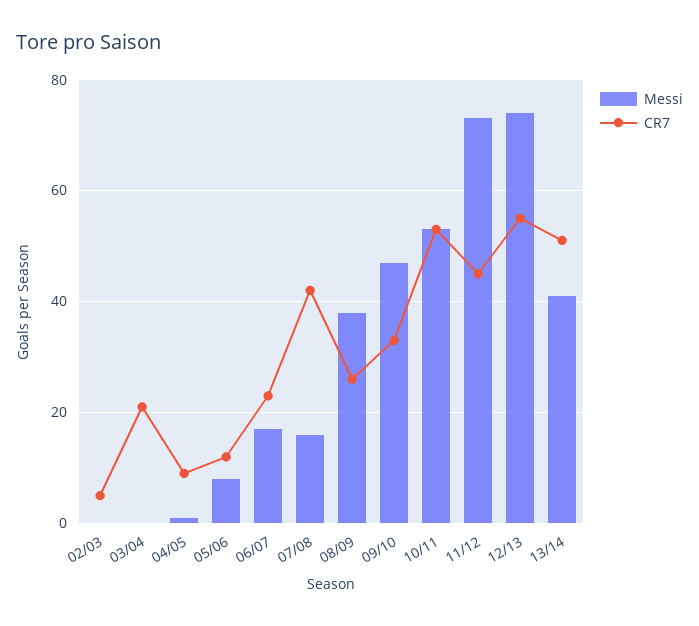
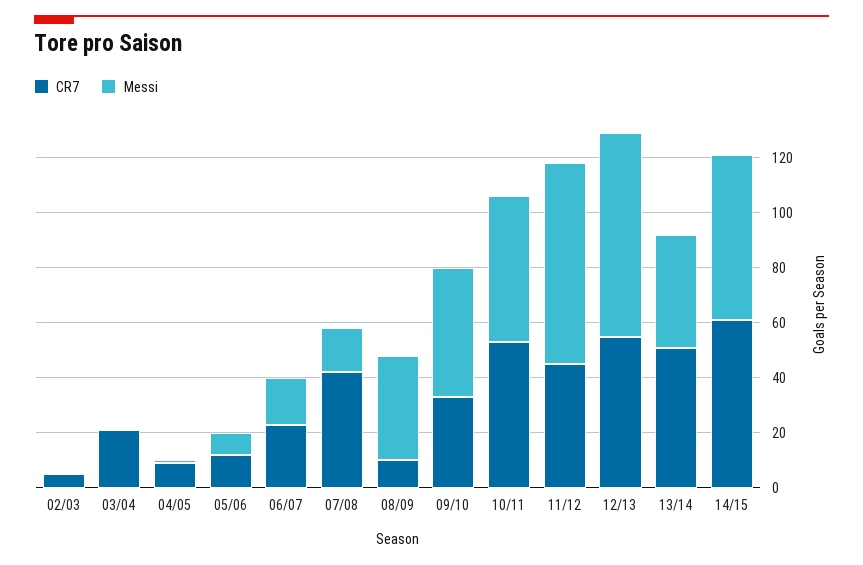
CR7, 08/09: 25 -> 10
CR7, 14/15: none -> 60
Messi, 14/15: none -> 60

